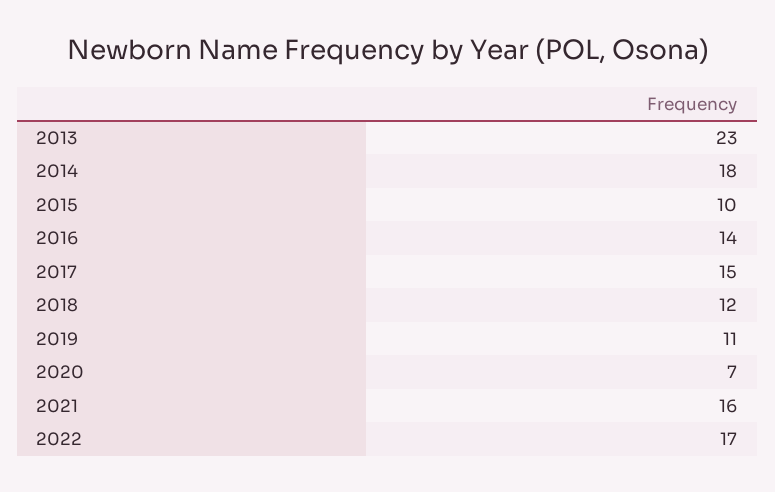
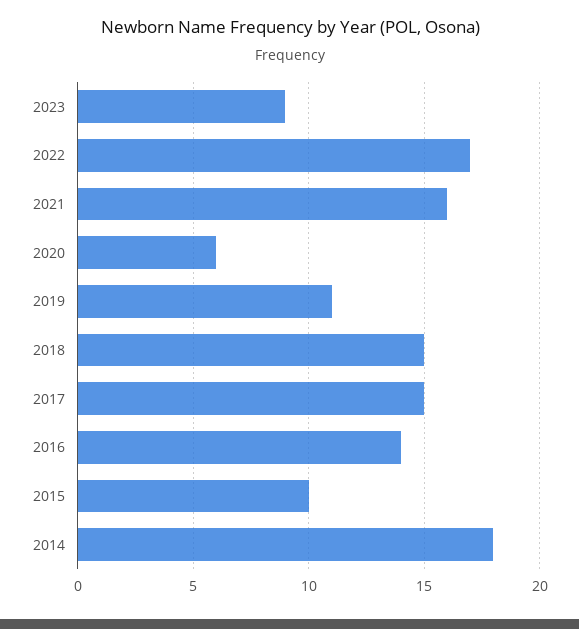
2013: 23 -> none
2018: 12 -> 15
2020: 7 -> 6
2023: none -> 9

